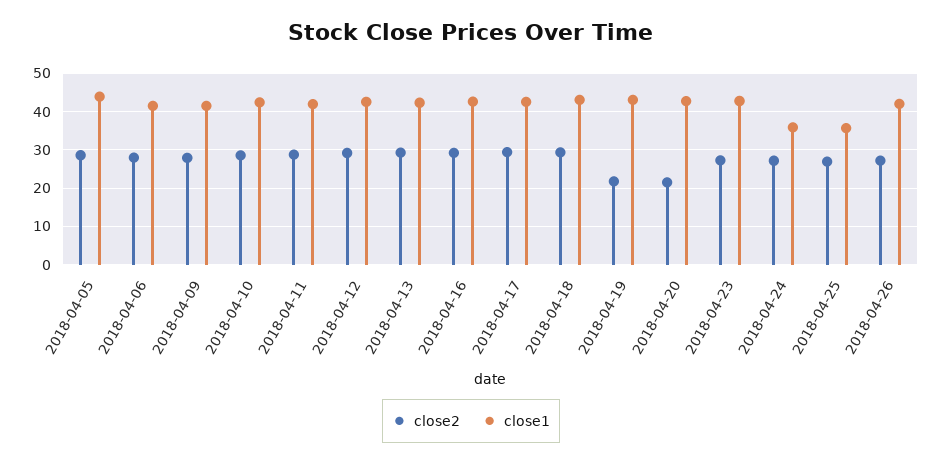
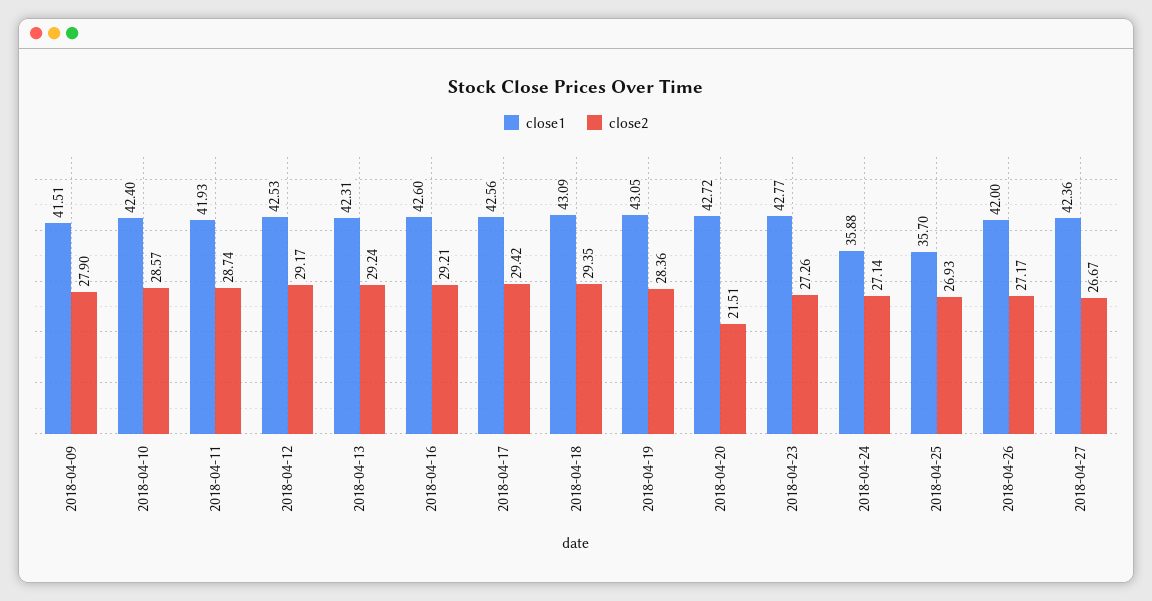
close2, 2018-04-05: 28 -> none
close1, 2018-04-05: 44 -> none
close2, 2018-04-06: 28 -> none
close1, 2018-04-06: 42 -> none
close2, 2018-04-19: 22 -> 28.36
close1, 2018-04-27: none -> 42.36
close2, 2018-04-27: none -> 26.67

